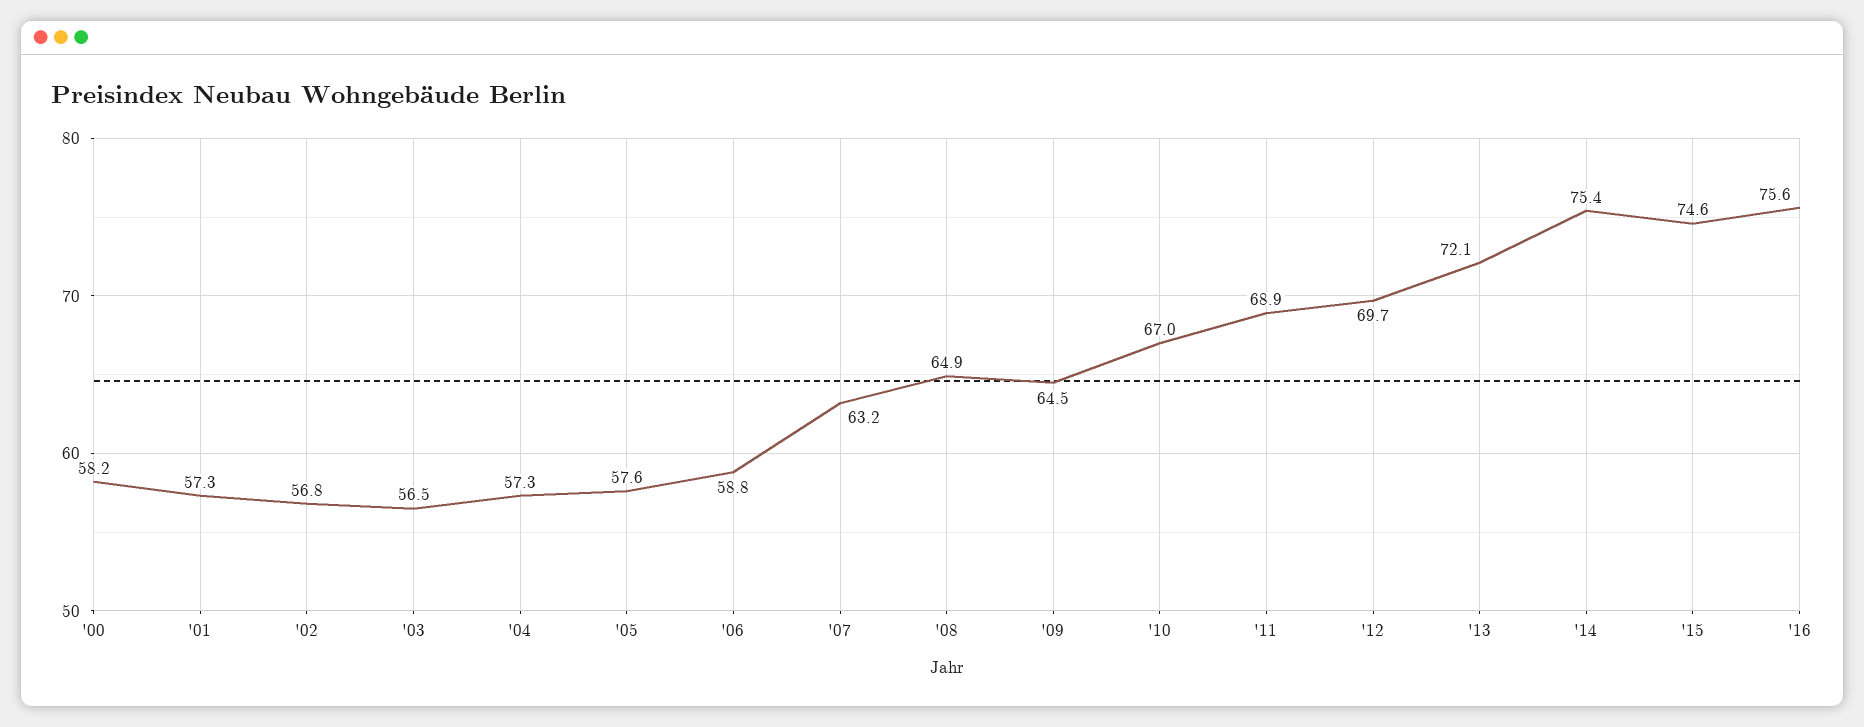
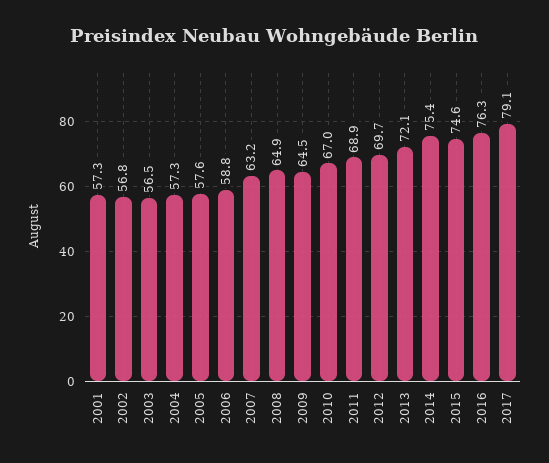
'00: 58.2 -> none
'16: 75.6 -> 76.3
2017: none -> 79.1

